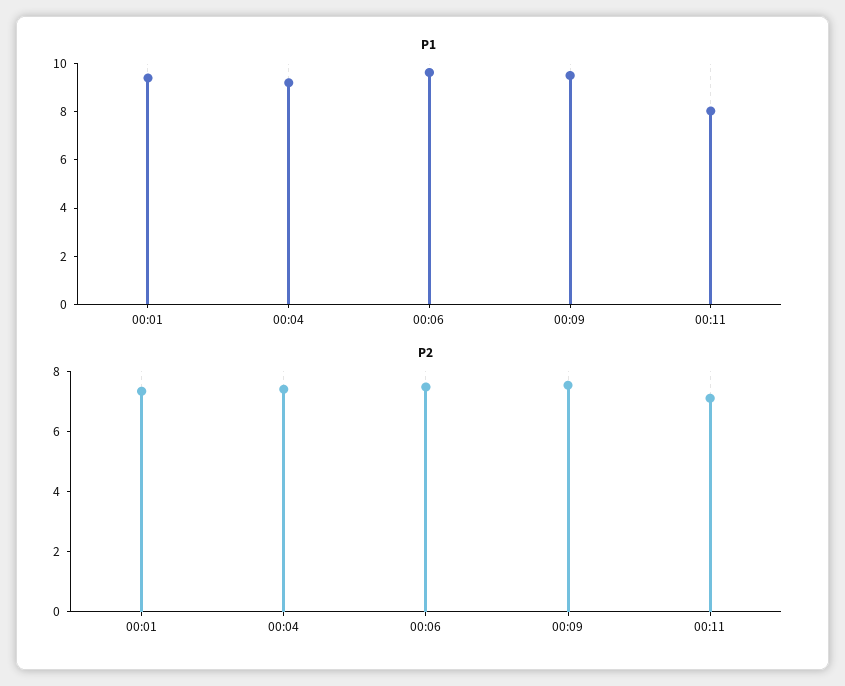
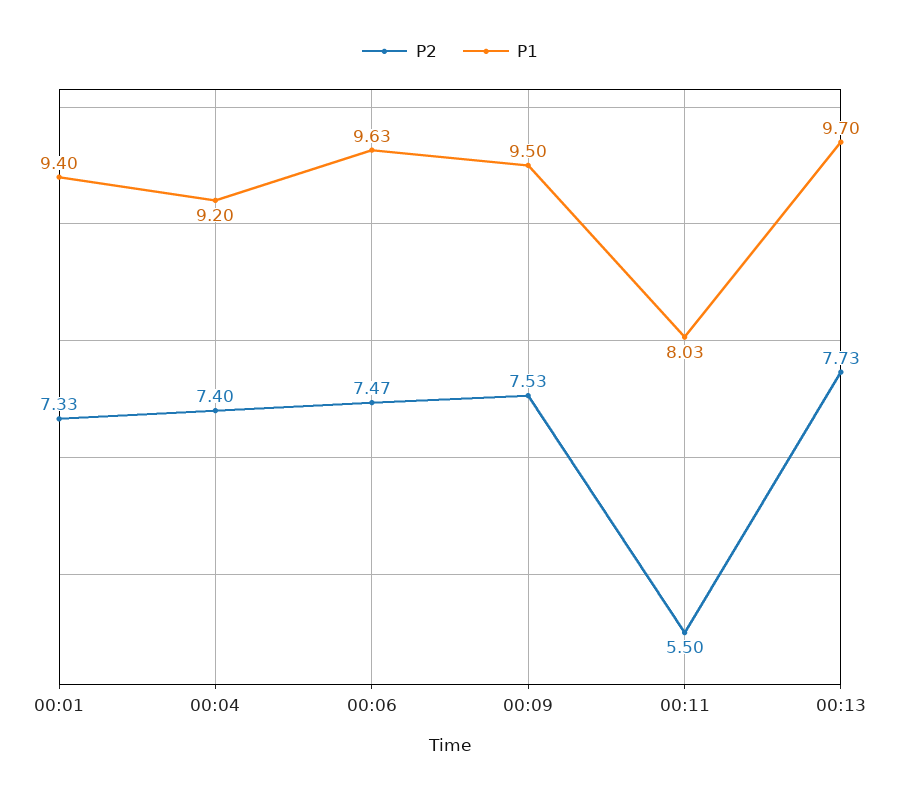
P2, 00:11: 7 -> 5.5
P2, 00:13: none -> 7.73
P1, 00:13: none -> 9.7

